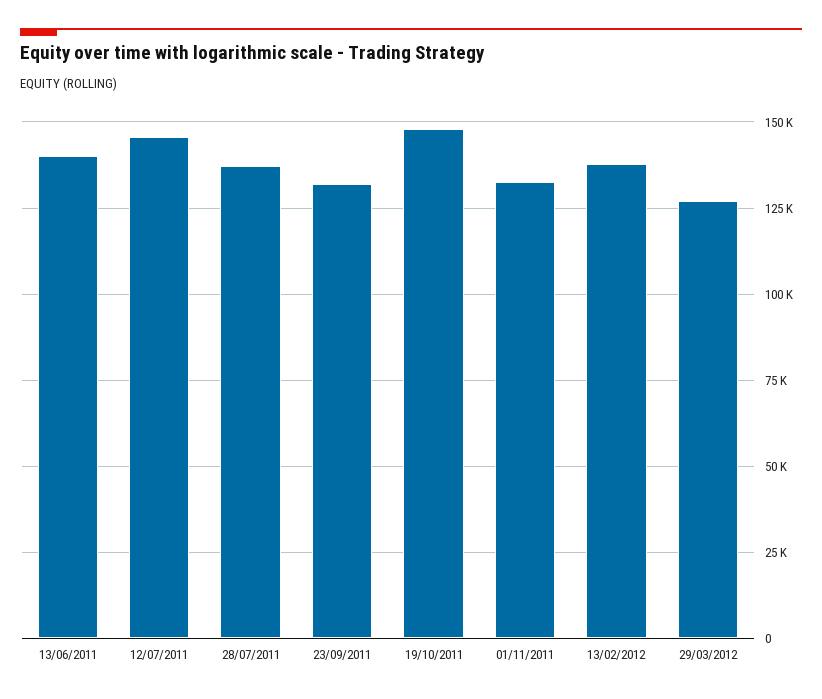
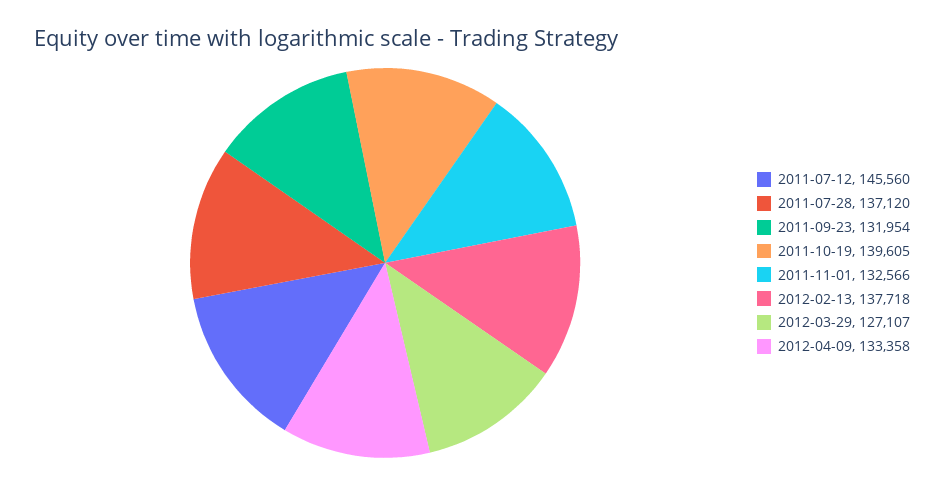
13/06/2011: 140000 -> none
19/10/2011: 147500 -> 139605
2012-04-09: none -> 133358

